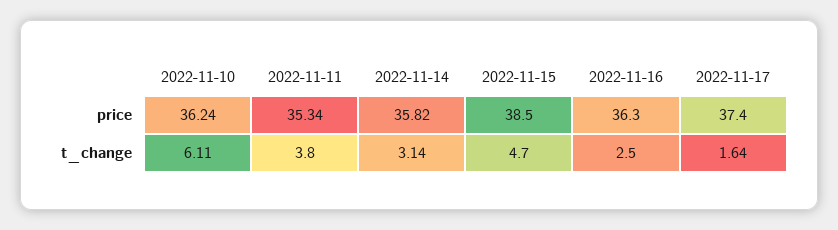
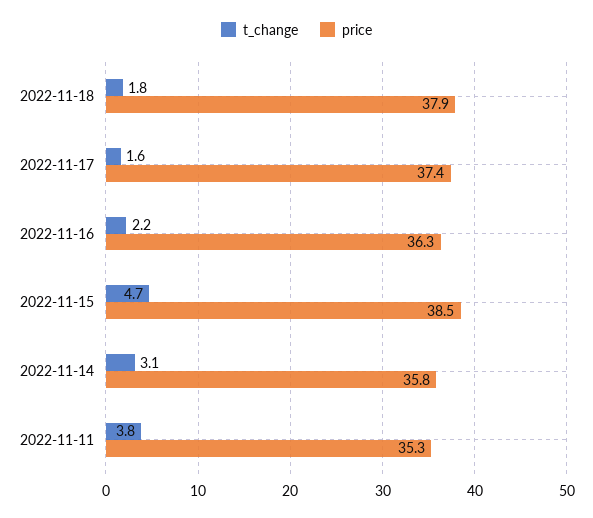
price, 2022-11-10: 36.24 -> none
t_change, 2022-11-10: 6.11 -> none
t_change, 2022-11-16: 2.5 -> 2.2
t_change, 2022-11-18: none -> 1.8
price, 2022-11-18: none -> 37.9

